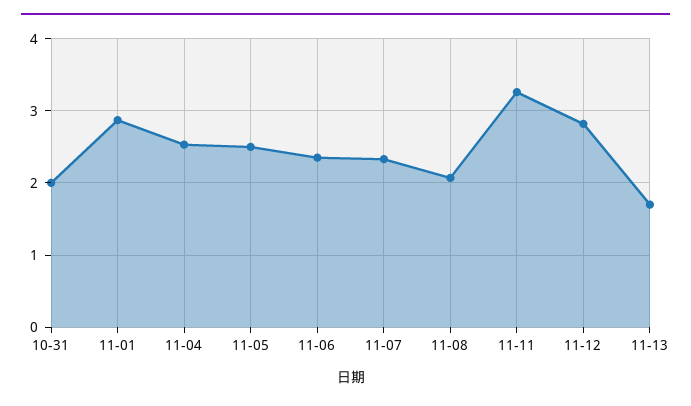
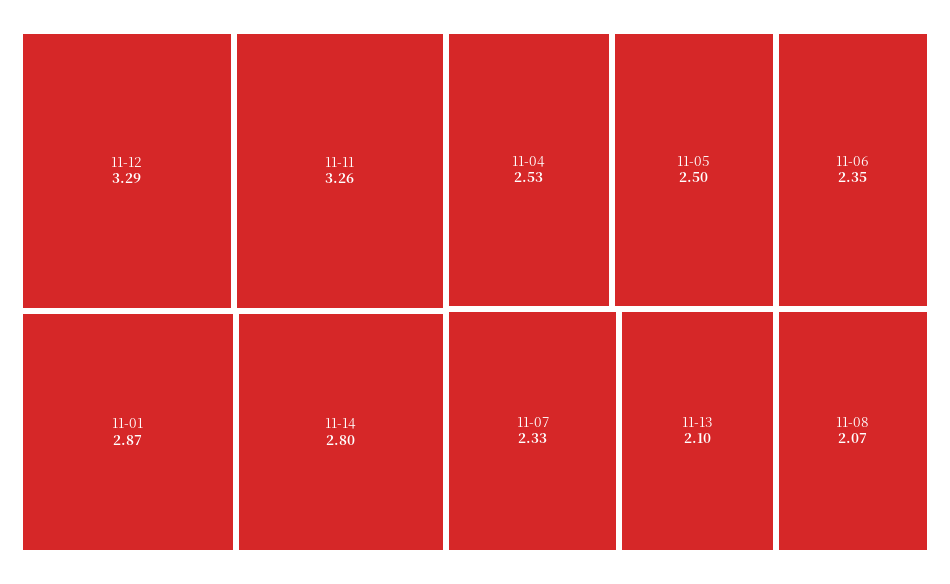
10-31: 2 -> none
11-12: 2.8 -> 3.29
11-13: 1.7 -> 2.1
11-14: none -> 2.8

